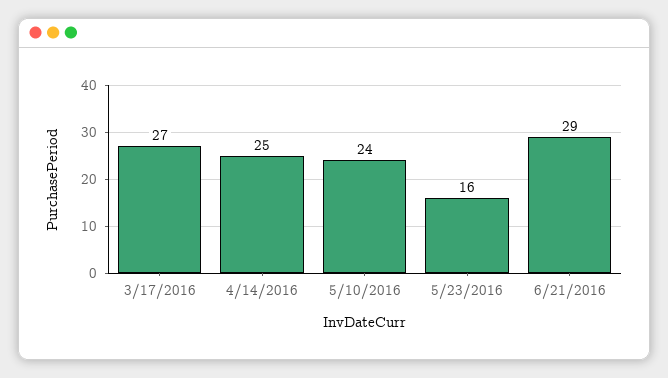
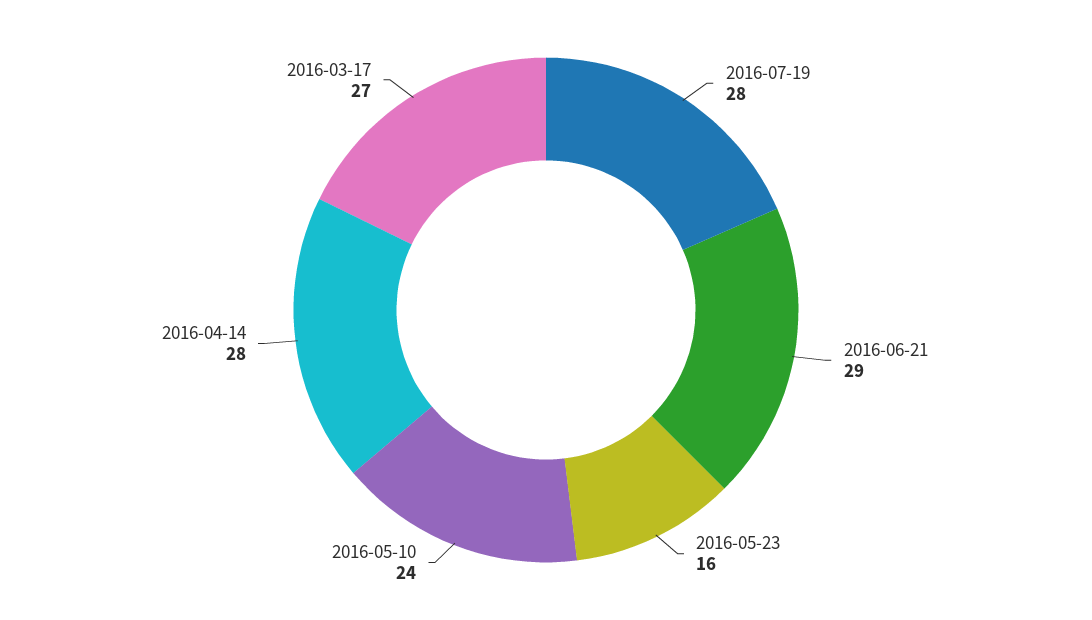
4/14/2016: 25 -> 28
2016-07-19: none -> 28

